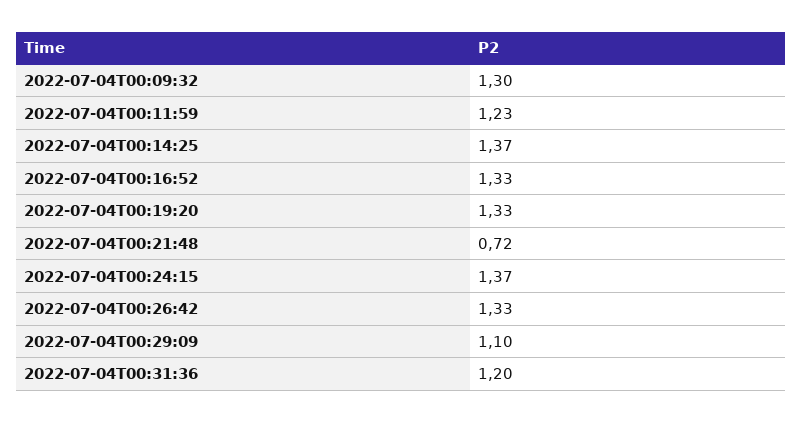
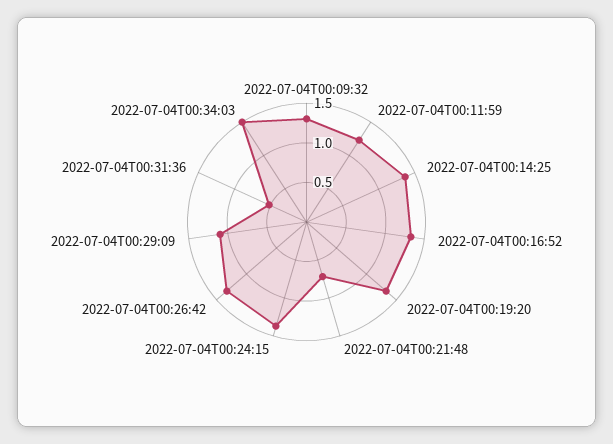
2022-07-04T00:31:36: 1.2 -> 0.5
2022-07-04T00:34:03: none -> 1.5

